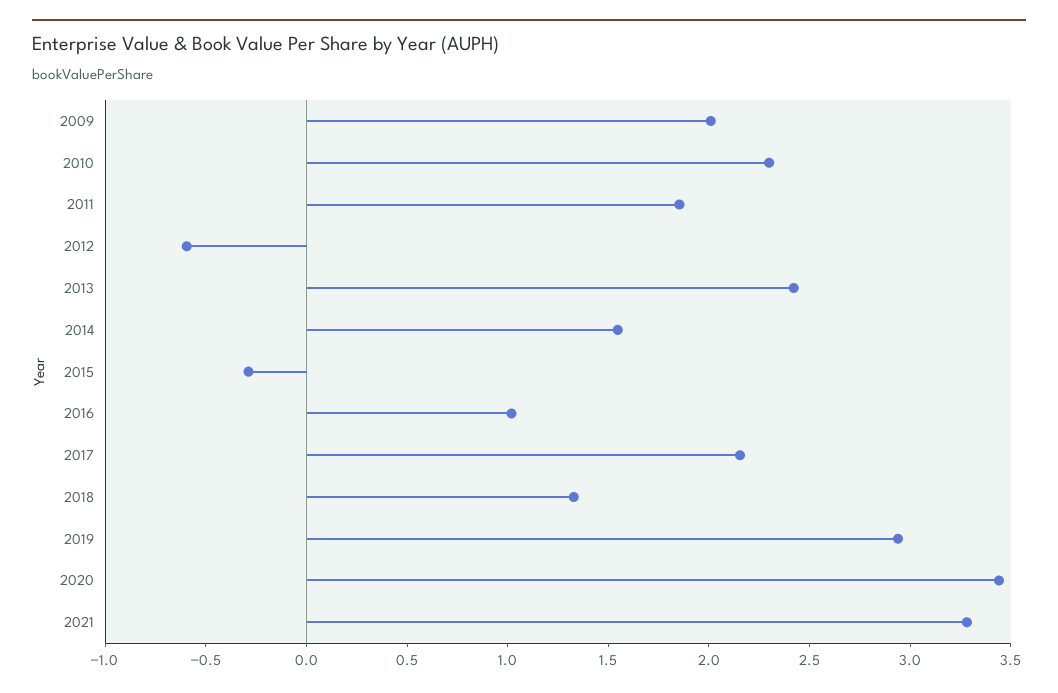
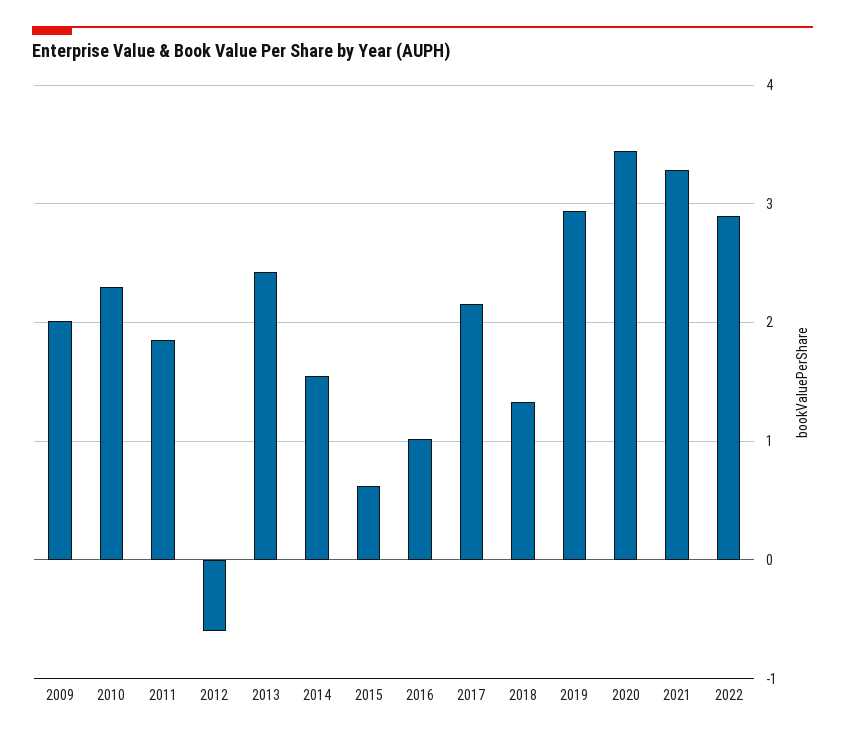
2015: -0.3 -> 0.6
2022: none -> 2.9

